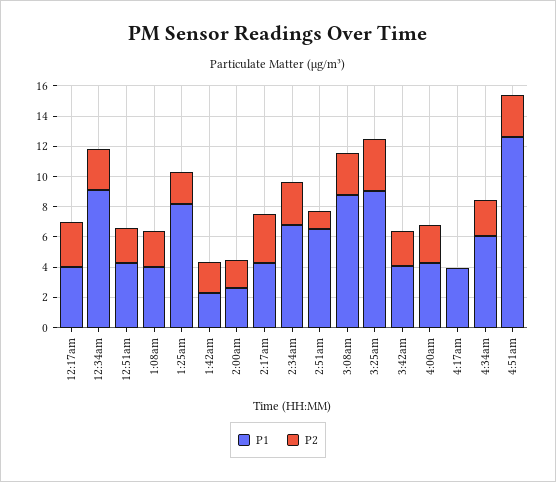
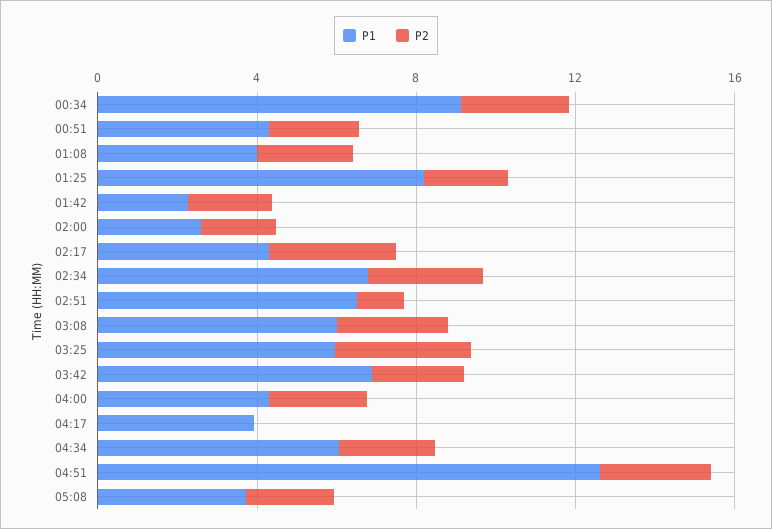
P1, 12:17am: 4 -> none
P2, 12:17am: 3 -> none
P1, 3:08am: 9 -> 6
P1, 3:25am: 9 -> 6
P1, 3:42am: 4 -> 7
P1, 05:08: none -> 4
P2, 05:08: none -> 2

